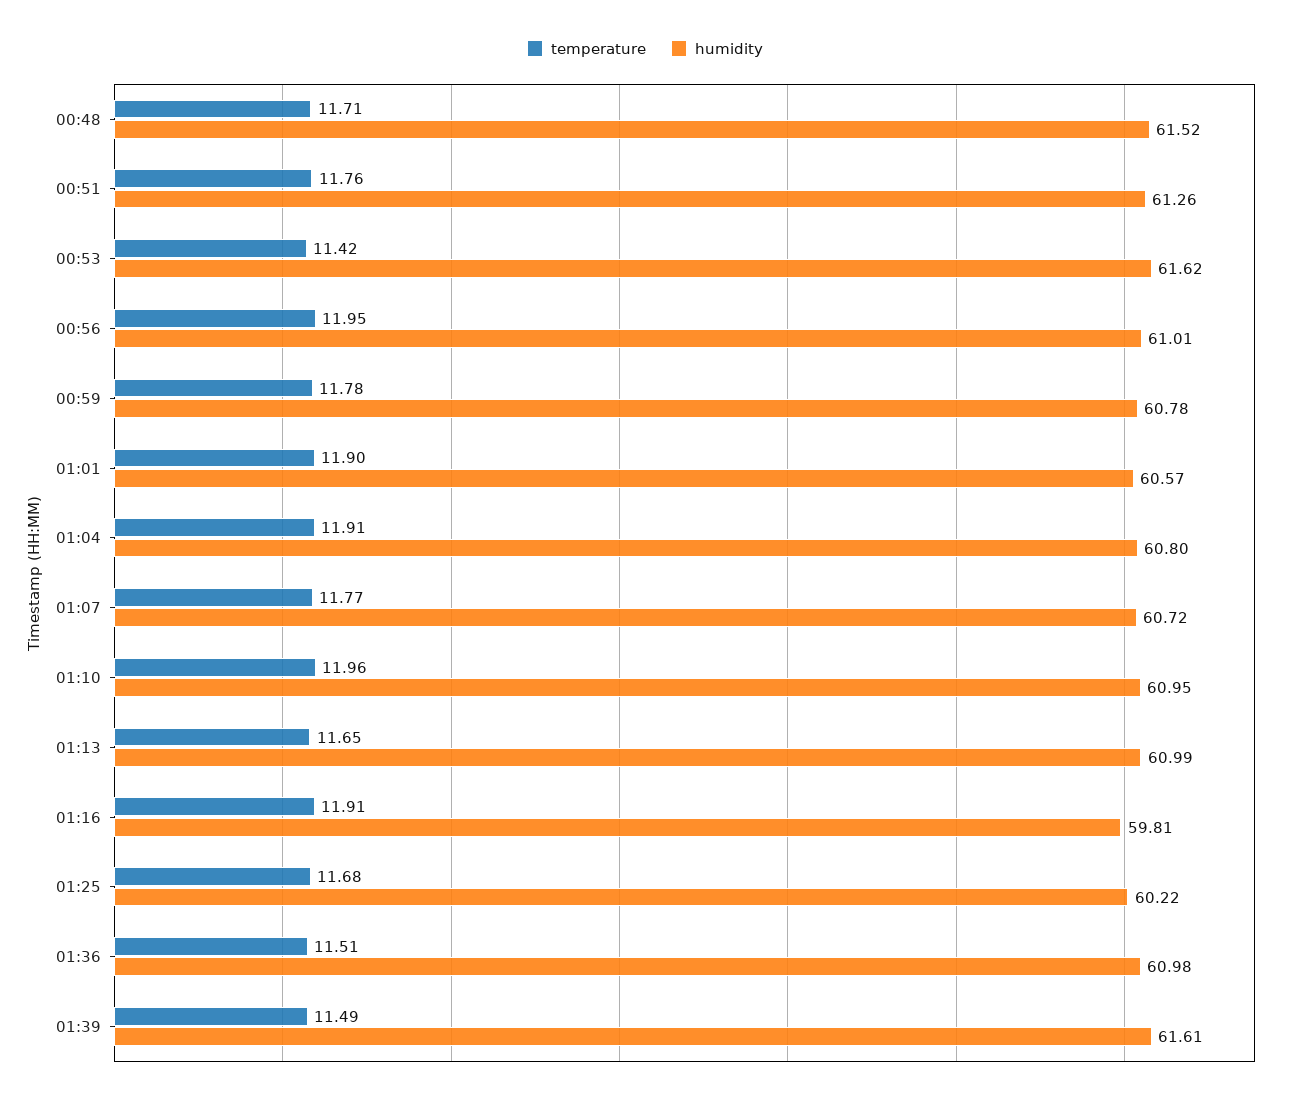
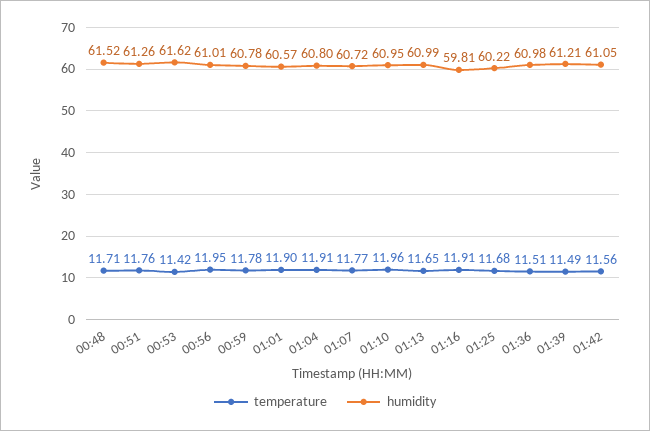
humidity, 01:39: 61.61 -> 61.21
temperature, 01:42: none -> 11.56
humidity, 01:42: none -> 61.05

